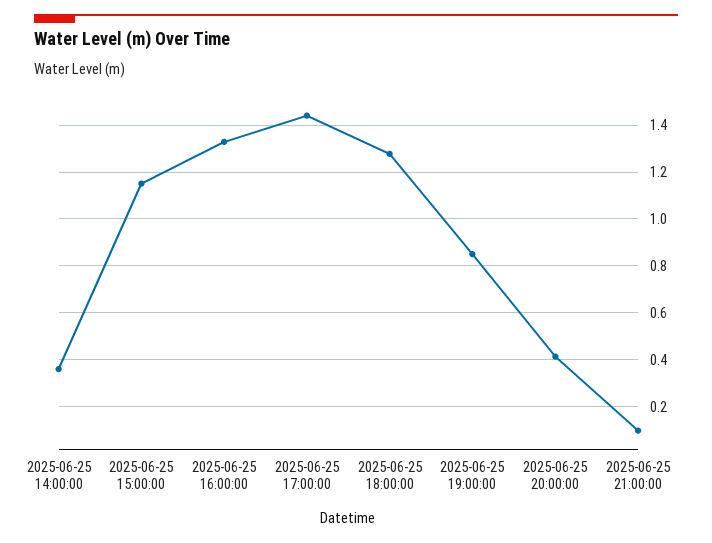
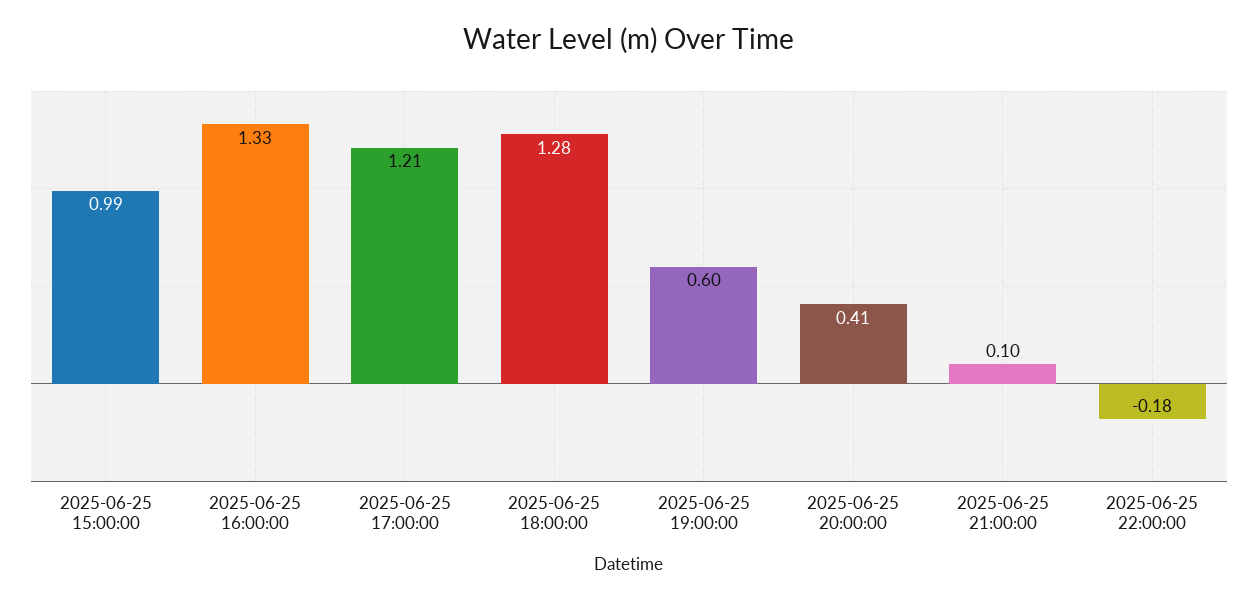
2025-06-25 14:00:00: 0.35 -> none
2025-06-25 15:00:00: 1.15 -> 0.99
2025-06-25 17:00:00: 1.45 -> 1.21
2025-06-25 19:00:00: 0.85 -> 0.6
2025-06-25 22:00:00: none -> -0.18

